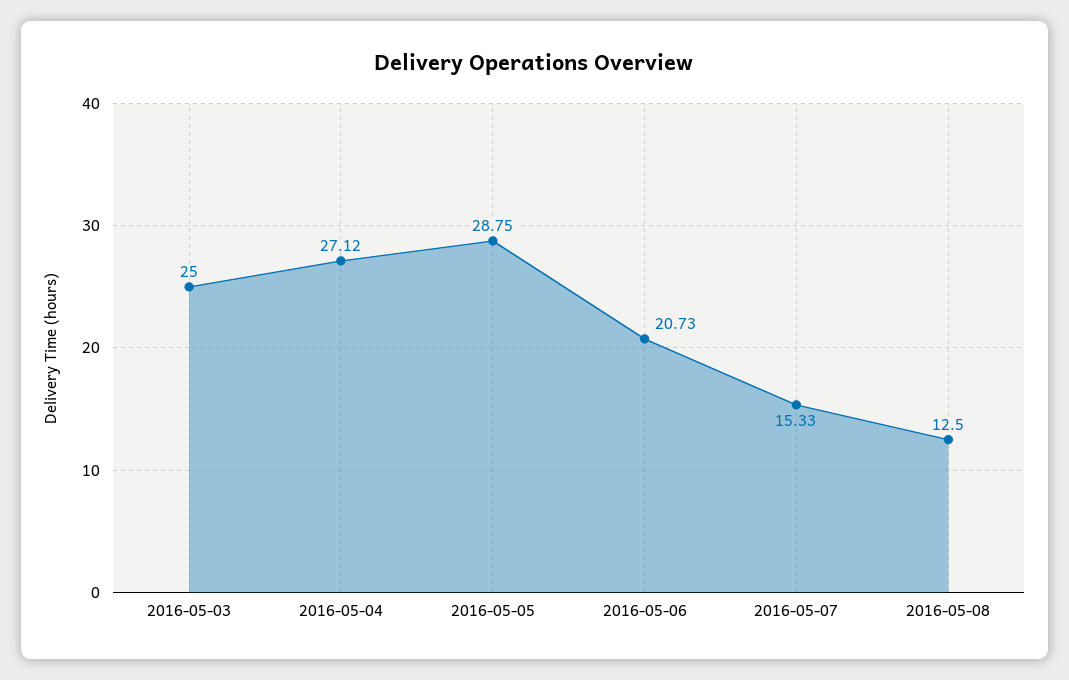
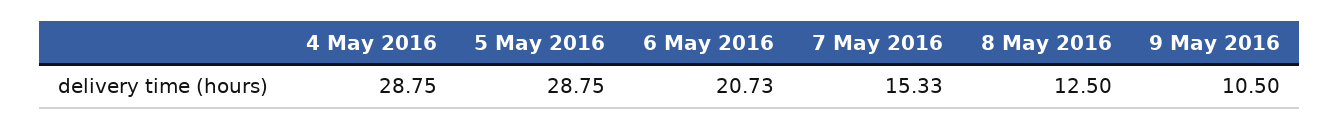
2016-05-03: 25 -> none
2016-05-04: 27.12 -> 28.75
9 May 2016: none -> 10.5

